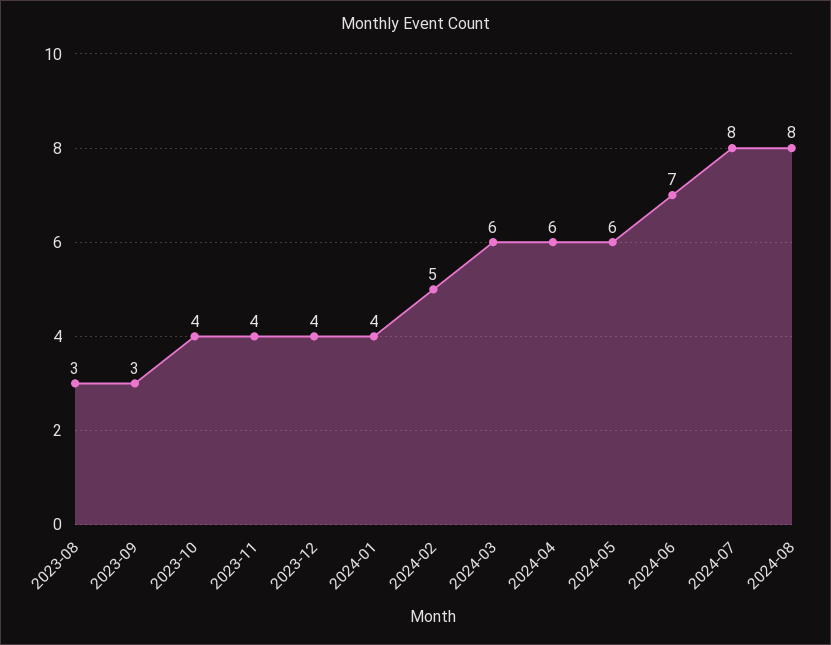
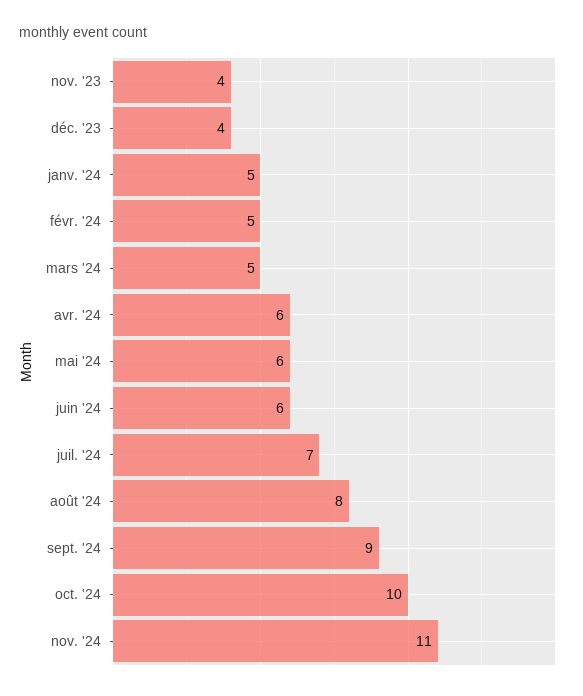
2023-08: 3 -> none
2023-09: 3 -> none
2023-10: 4 -> none
2024-01: 4 -> 5
2024-03: 6 -> 5
2024-06: 7 -> 6
2024-07: 8 -> 7
sept. '24: none -> 9
oct. '24: none -> 10
nov. '24: none -> 11

